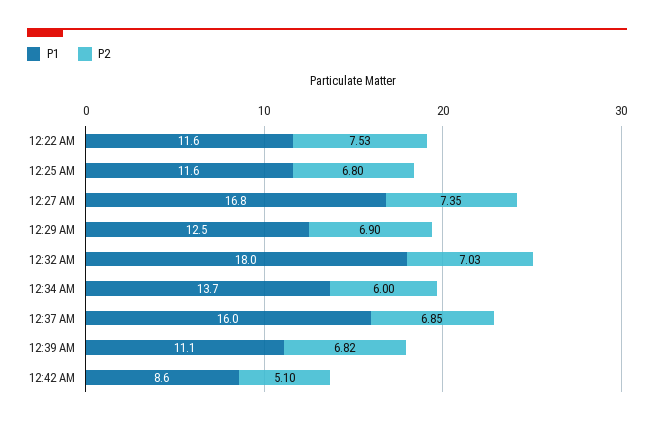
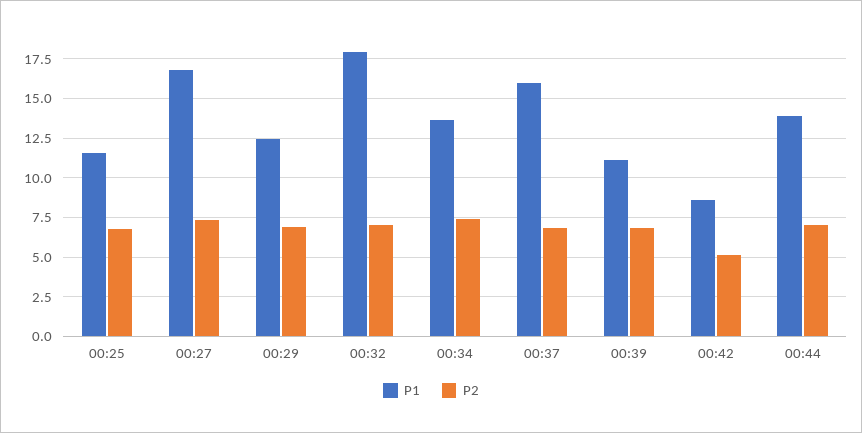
P1, 12:22 AM: 11.6 -> none
P2, 12:22 AM: 7.53 -> none
P2, 12:34 AM: 6 -> 7.5
P1, 00:44: none -> 14
P2, 00:44: none -> 7

